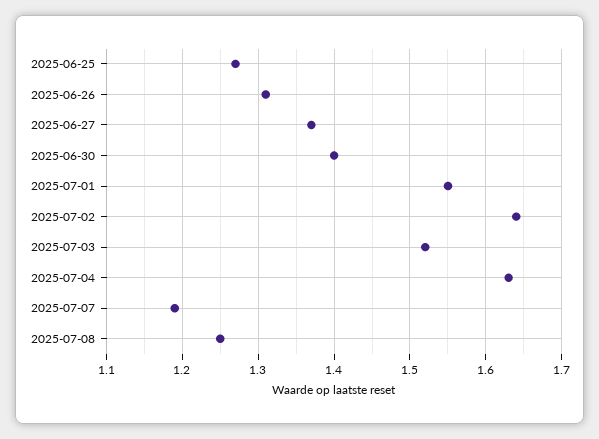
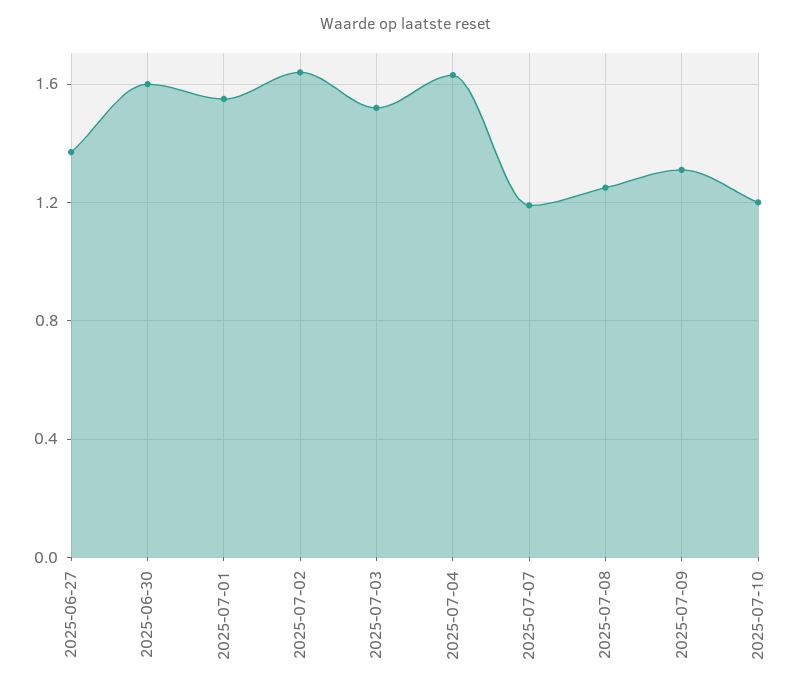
2025-06-25: 1.27 -> none
2025-06-26: 1.31 -> none
2025-06-30: 1.4 -> 1.6
2025-07-09: none -> 1.3
2025-07-10: none -> 1.2

